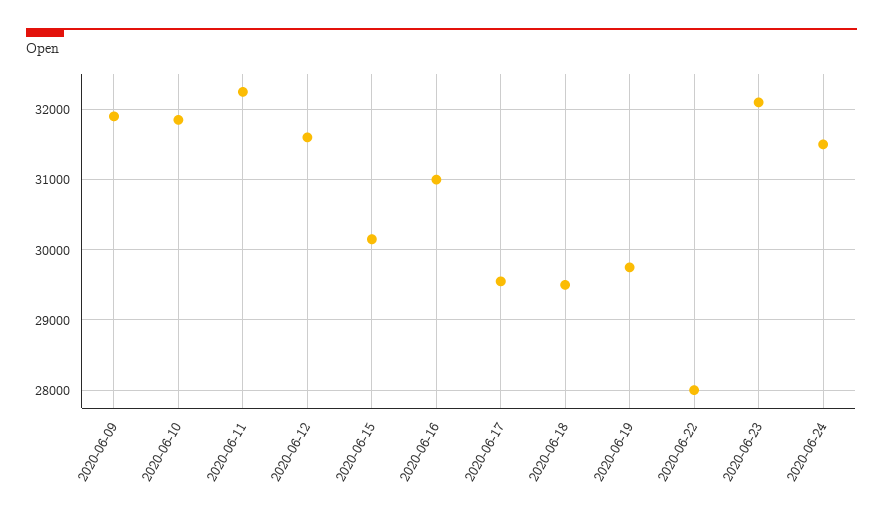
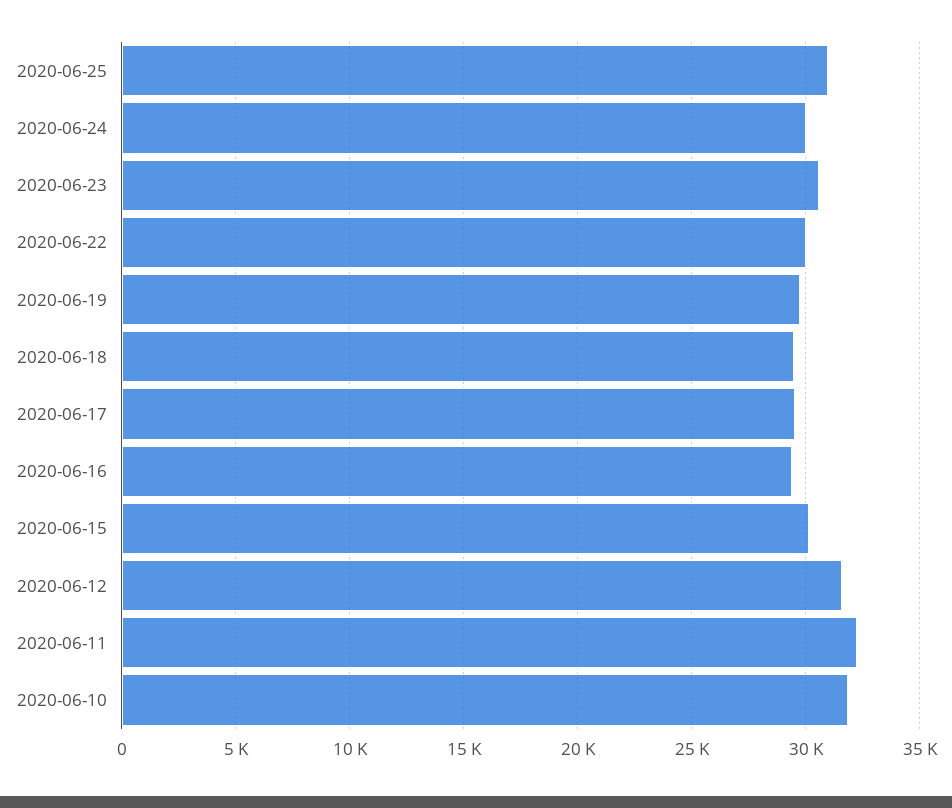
2020-06-09: 31900 -> none
2020-06-16: 31000 -> 29500
2020-06-22: 28000 -> 30000
2020-06-23: 32100 -> 30500
2020-06-24: 31500 -> 30000
2020-06-25: none -> 31000

